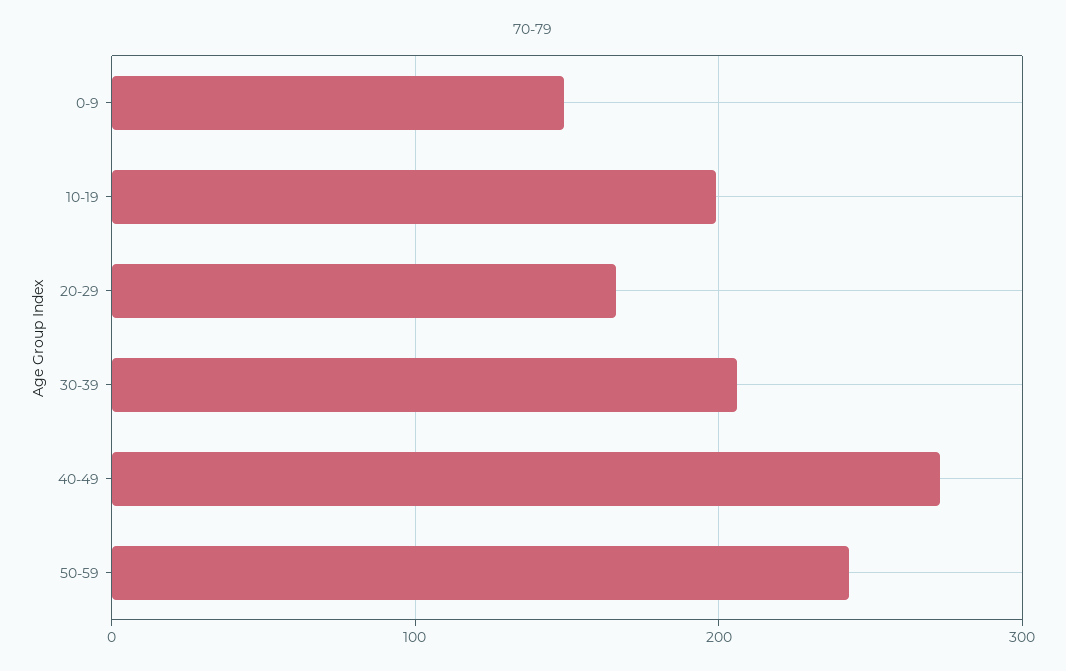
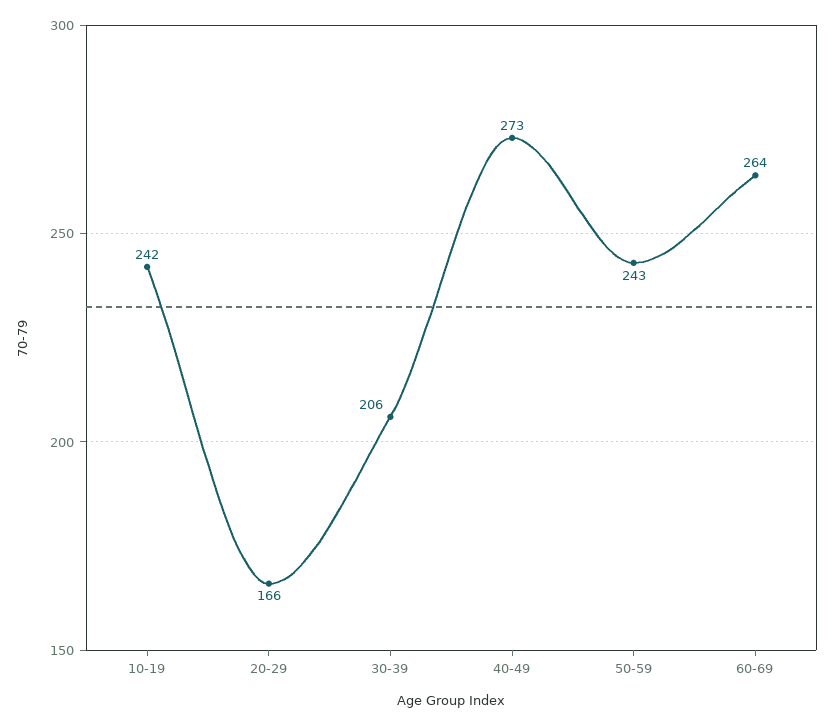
0-9: 150 -> none
10-19: 200 -> 242
60-69: none -> 264

